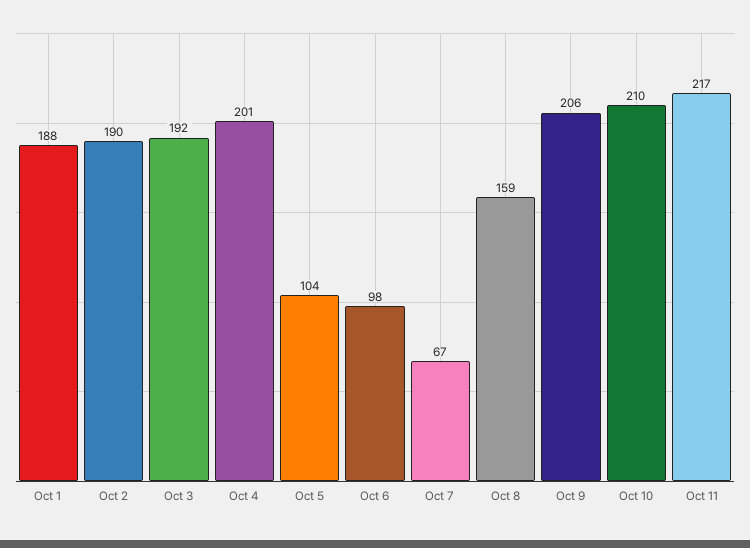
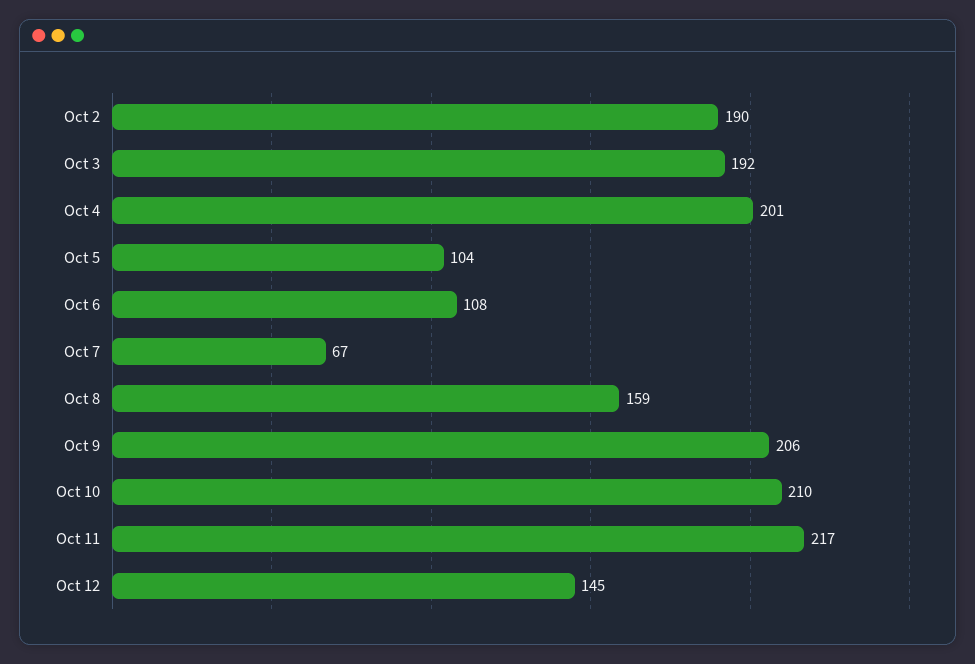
Oct 1: 188 -> none
Oct 6: 98 -> 108
Oct 12: none -> 145

